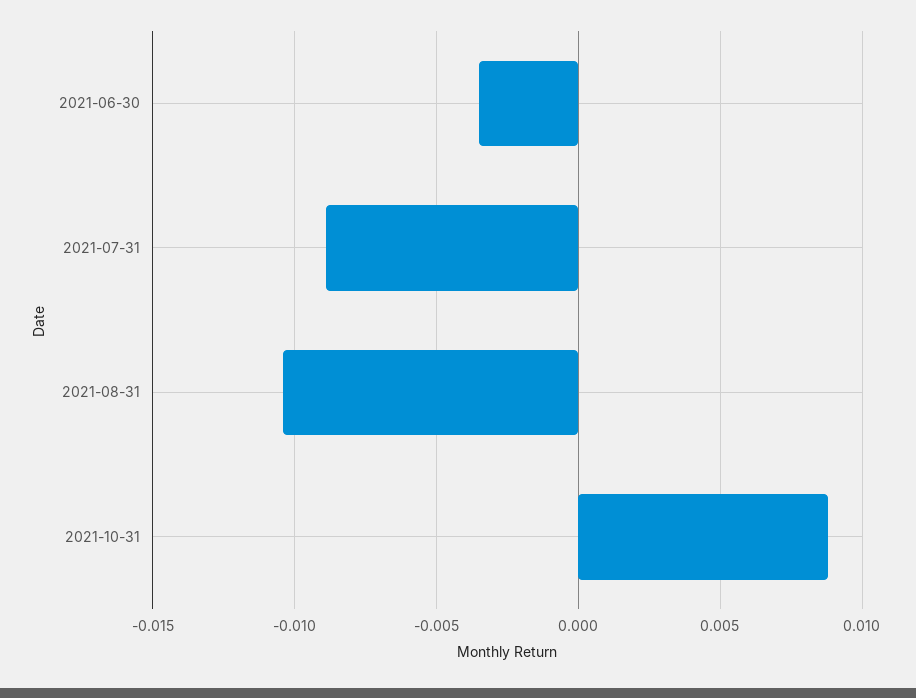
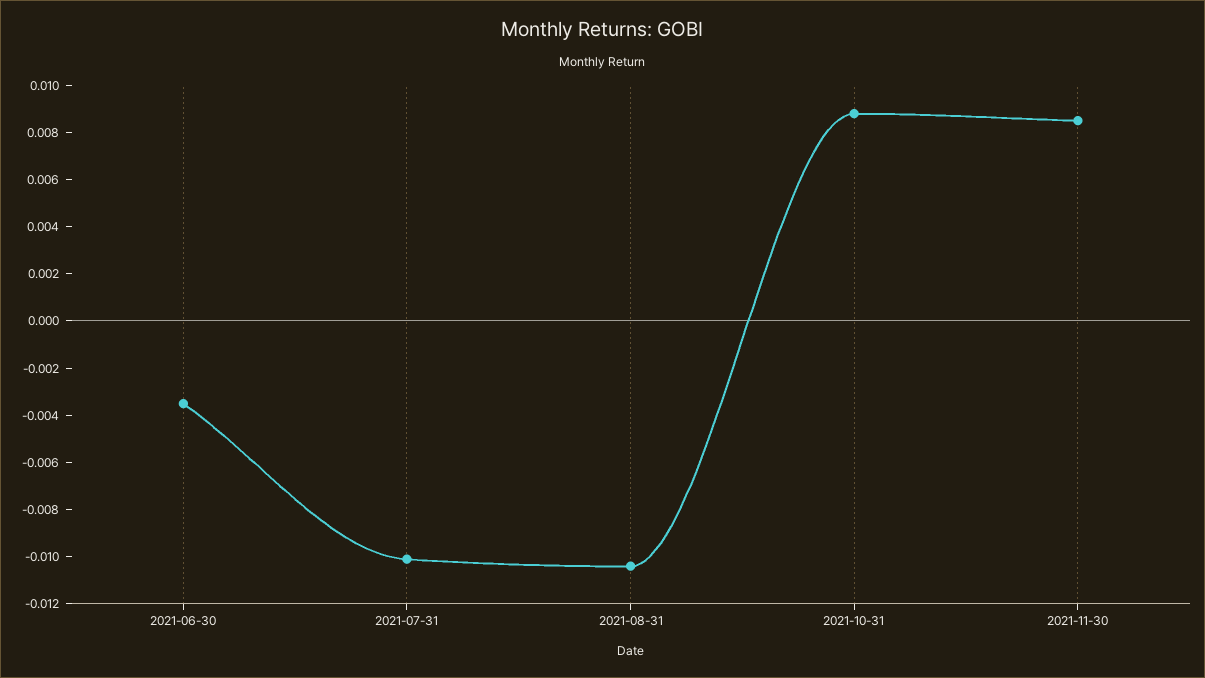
2021-07-31: -0.009 -> -0.01
2021-11-30: none -> 0.0085

